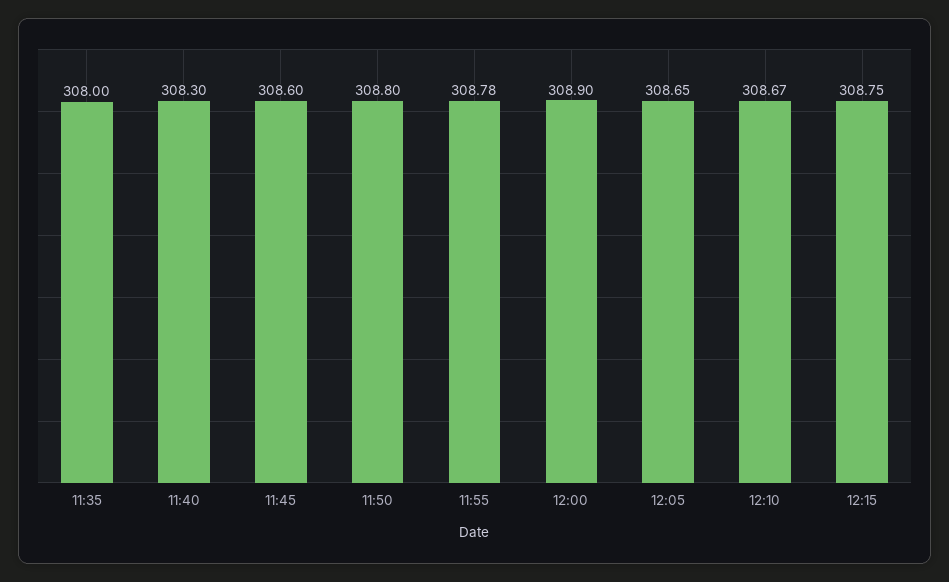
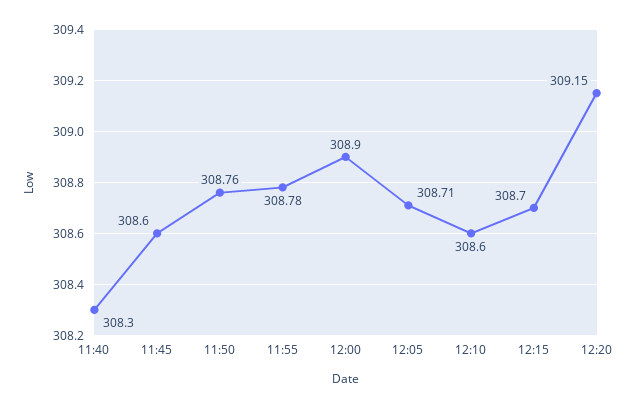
11:35: 308 -> none
11:50: 308.8 -> 308.76
12:05: 308.65 -> 308.71
12:10: 308.67 -> 308.6
12:15: 308.75 -> 308.7
12:20: none -> 309.15

